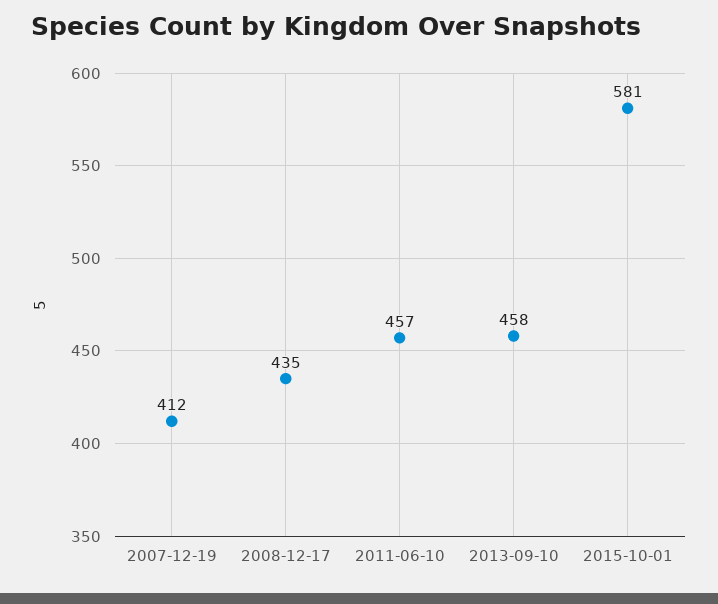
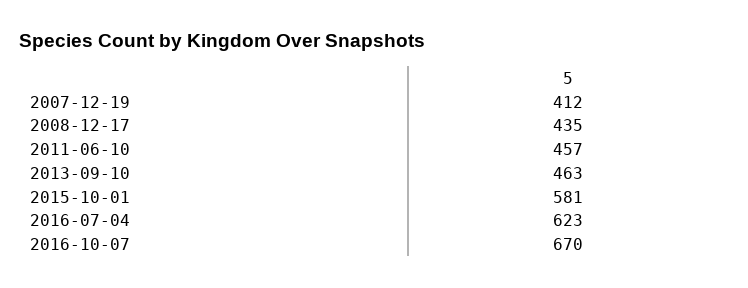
2013-09-10: 458 -> 463
2016-07-04: none -> 623
2016-10-07: none -> 670

